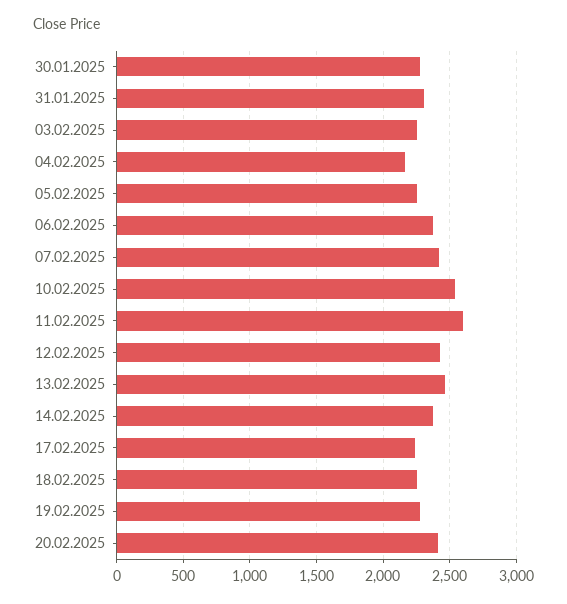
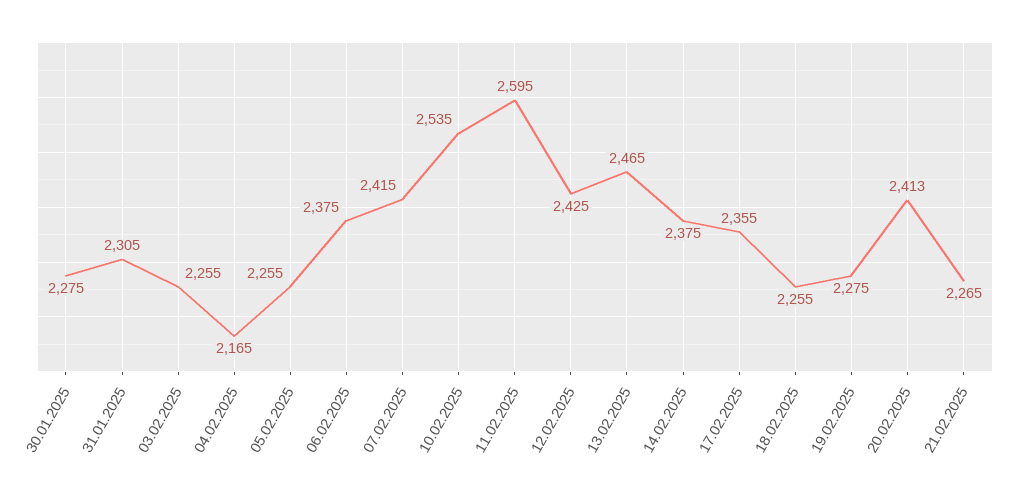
17.02.2025: 2250 -> 2355
21.02.2025: none -> 2265

